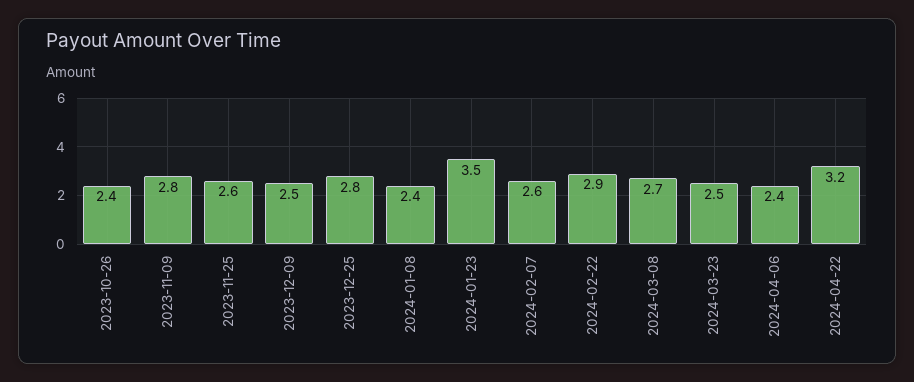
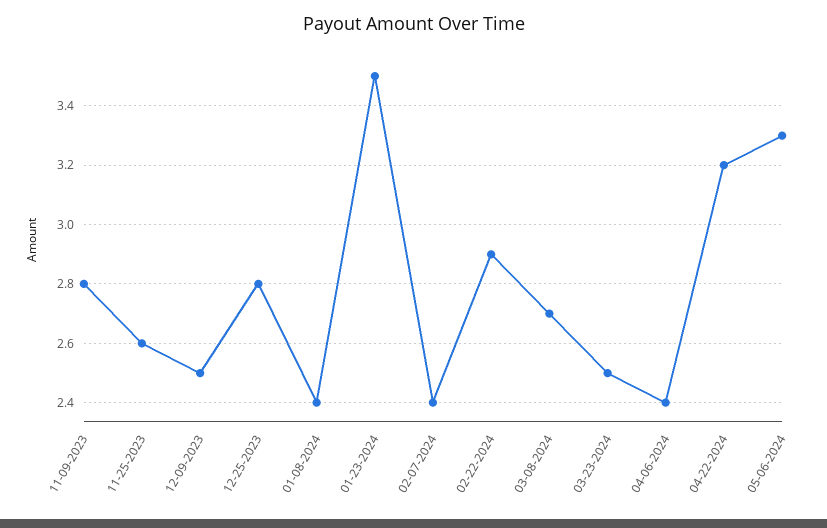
2023-10-26: 2.4 -> none
2024-02-07: 2.6 -> 2.4
05-06-2024: none -> 3.3

